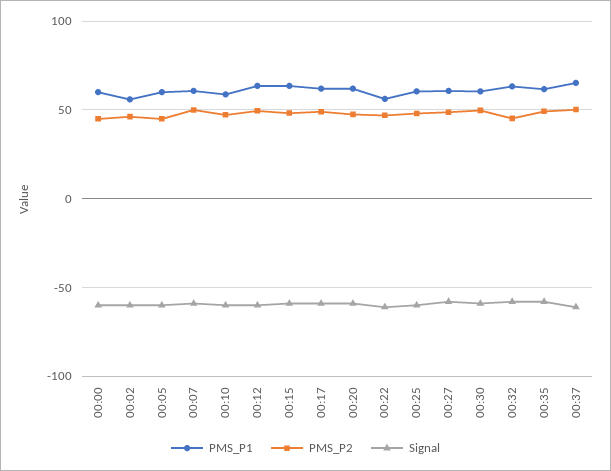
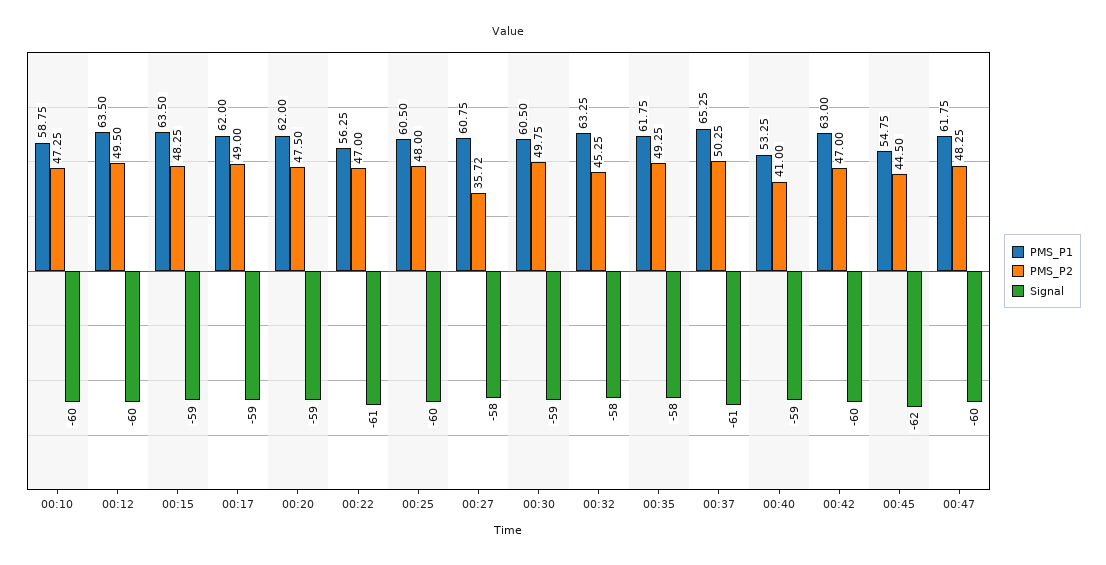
PMS_P1, 00:00: 60 -> none
PMS_P2, 00:00: 45 -> none
Signal, 00:00: -60 -> none
PMS_P1, 00:02: 55 -> none
PMS_P2, 00:02: 45 -> none
Signal, 00:02: -60 -> none
PMS_P1, 00:05: 60 -> none
PMS_P2, 00:05: 45 -> none
Signal, 00:05: -60 -> none
PMS_P1, 00:07: 60 -> none
PMS_P2, 00:07: 50 -> none
Signal, 00:07: -60 -> none
PMS_P2, 00:27: 50 -> 35.72
PMS_P1, 00:40: none -> 53.25
PMS_P2, 00:40: none -> 41
Signal, 00:40: none -> -59
PMS_P1, 00:42: none -> 63
PMS_P2, 00:42: none -> 47
Signal, 00:42: none -> -60
PMS_P1, 00:45: none -> 54.75
PMS_P2, 00:45: none -> 44.5
Signal, 00:45: none -> -62
PMS_P1, 00:47: none -> 61.75
PMS_P2, 00:47: none -> 48.25
Signal, 00:47: none -> -60

